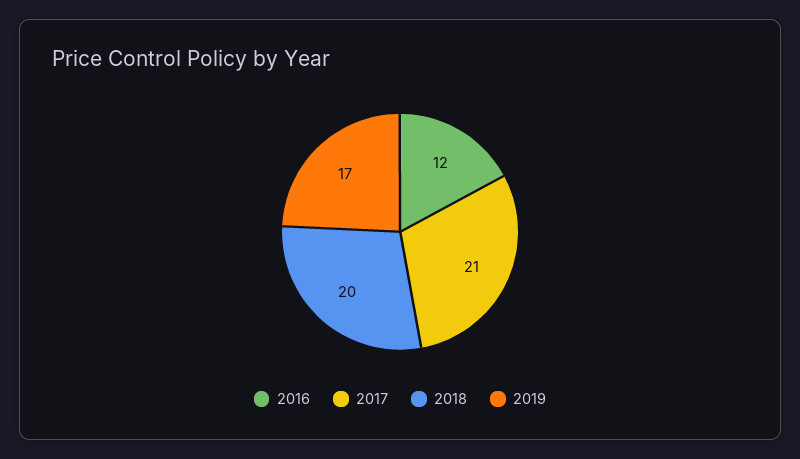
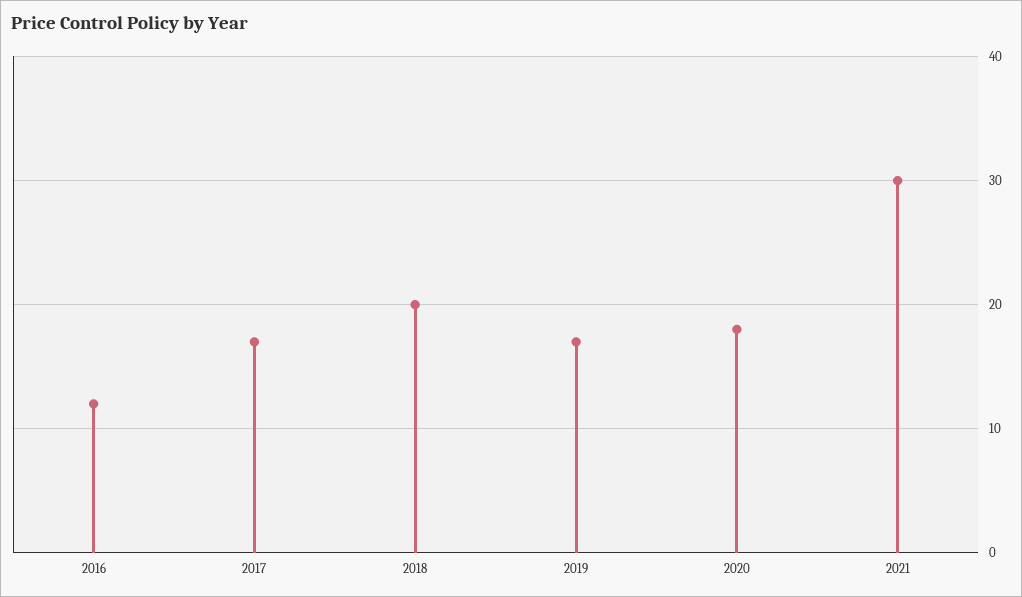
2017: 21 -> 17
2020: none -> 18
2021: none -> 30

